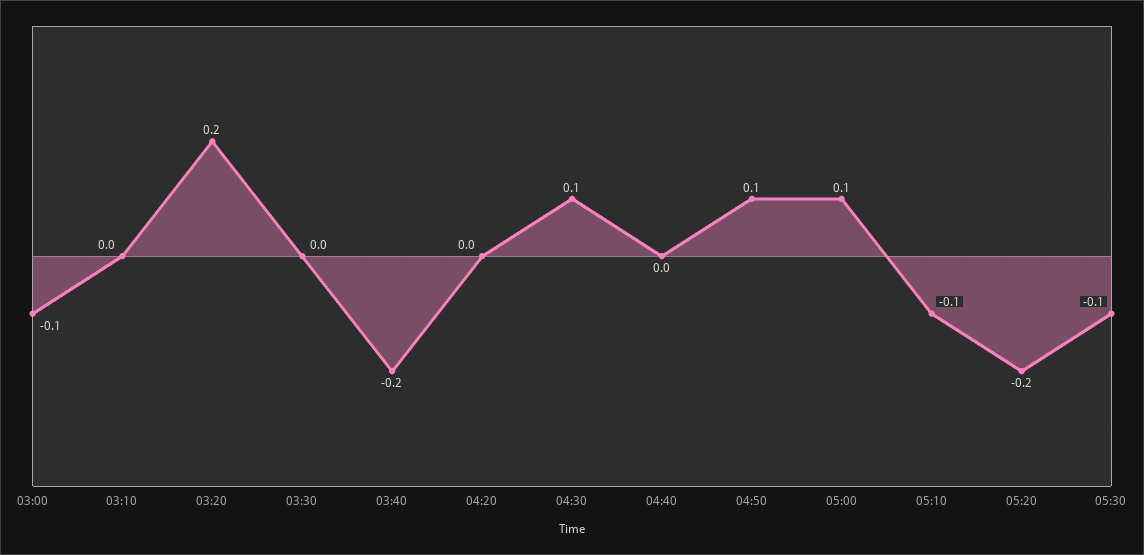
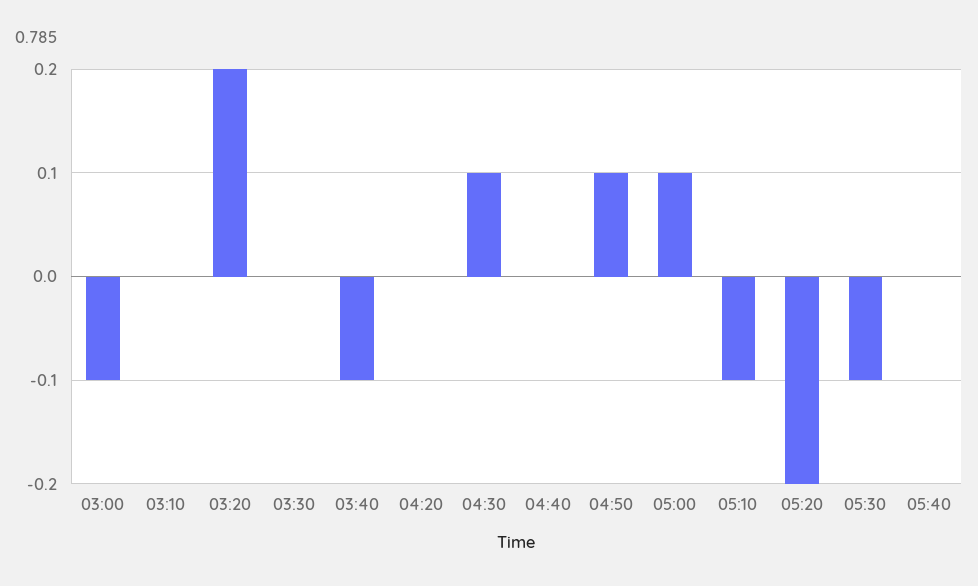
03:40: -0.2 -> -0.1
05:40: none -> 0

